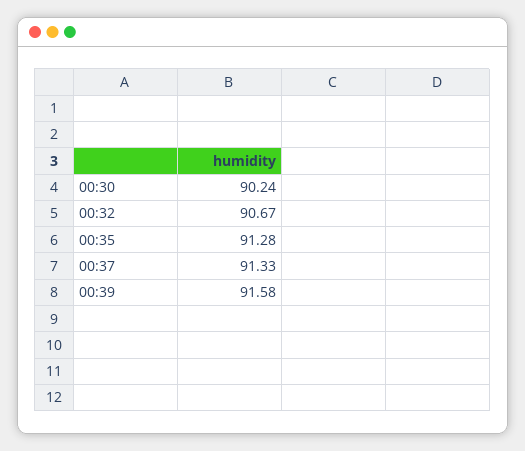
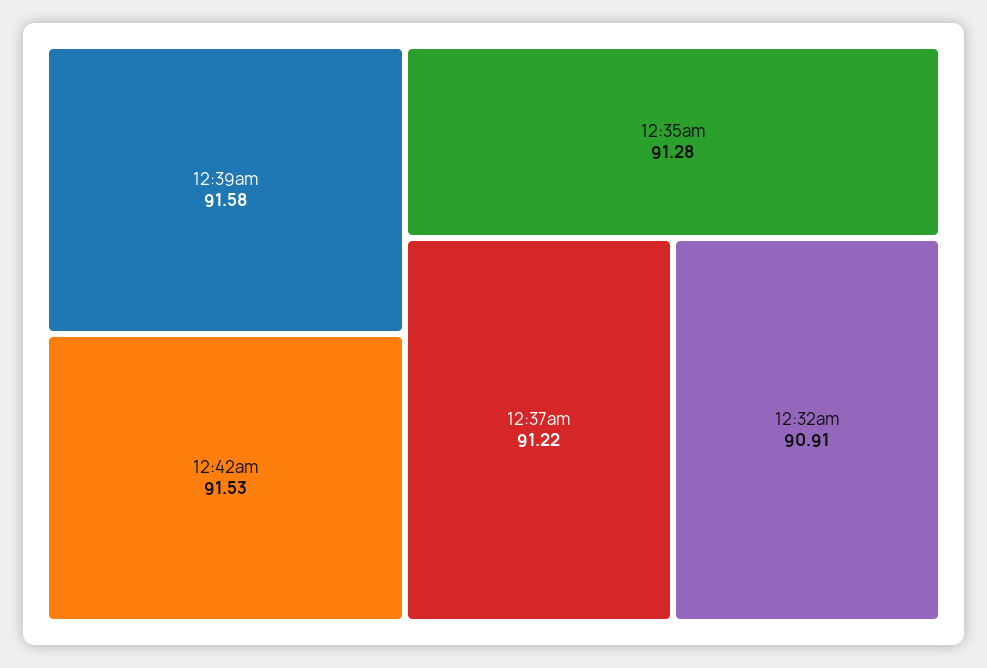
00:30: 90.24 -> none
00:32: 90.67 -> 90.91
00:37: 91.33 -> 91.22
12:42am: none -> 91.53

